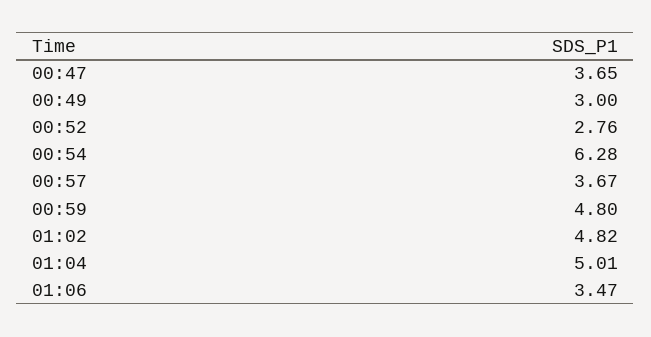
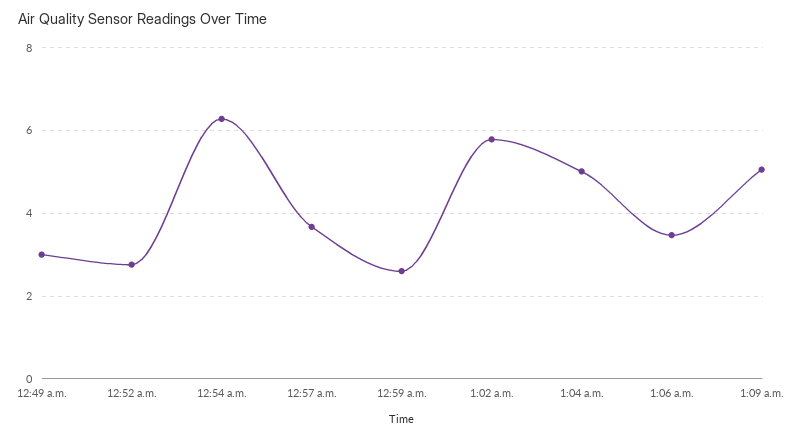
00:47: 3.65 -> none
00:59: 4.8 -> 2.6
01:02: 4.82 -> 5.8
1:09 a.m.: none -> 5

